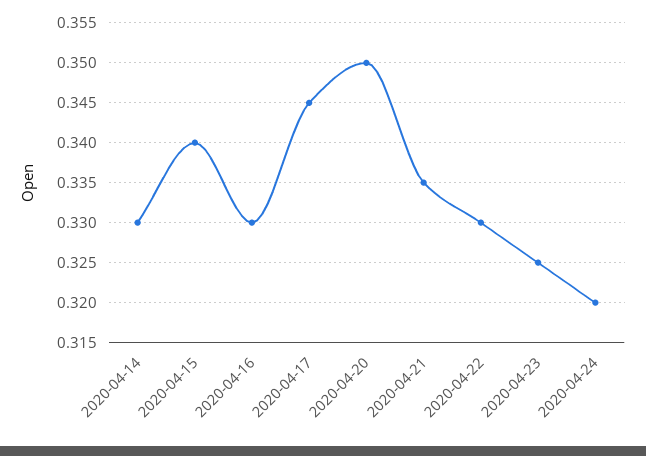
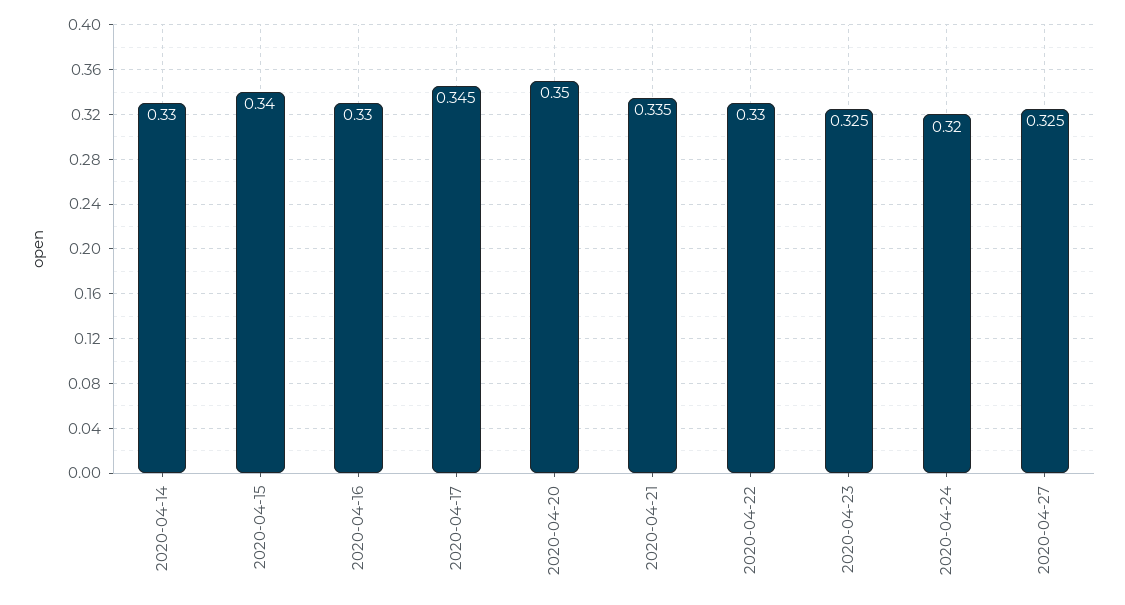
2020-04-27: none -> 0.325

